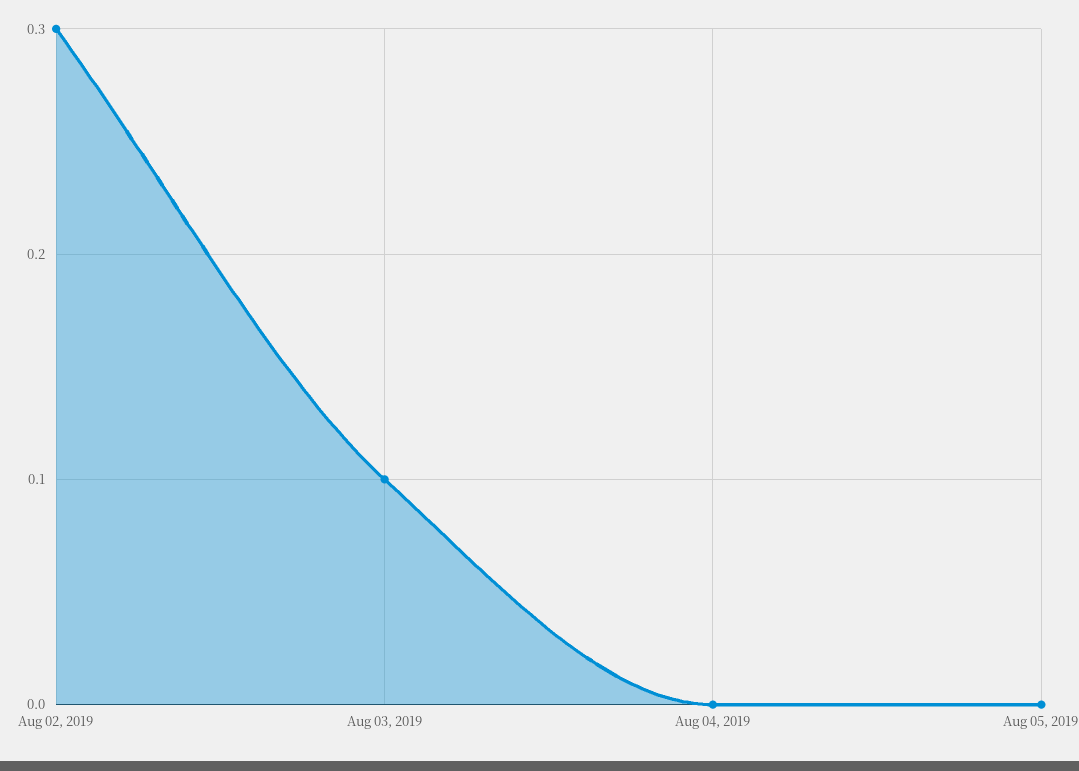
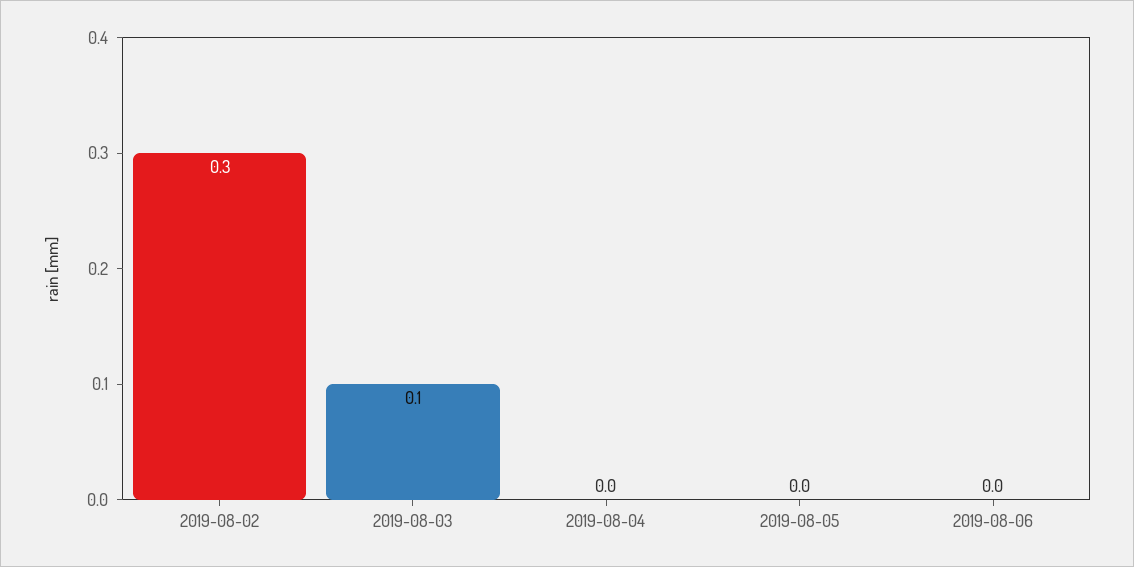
2019-08-06: none -> 0

